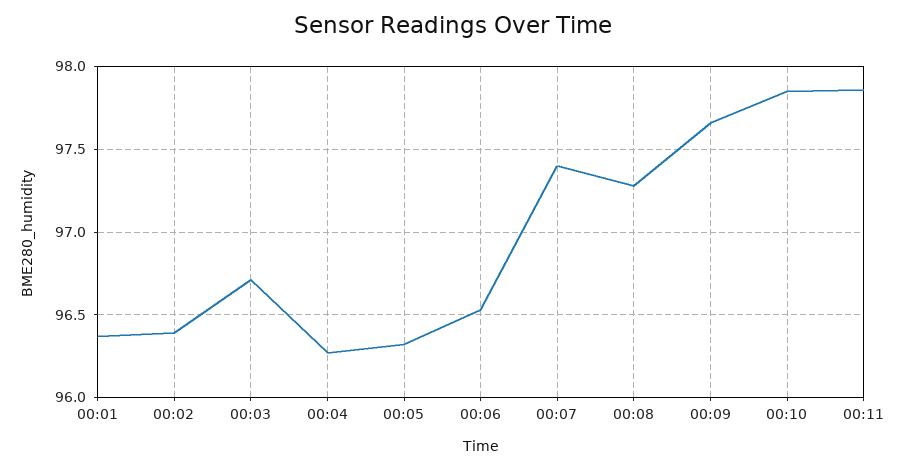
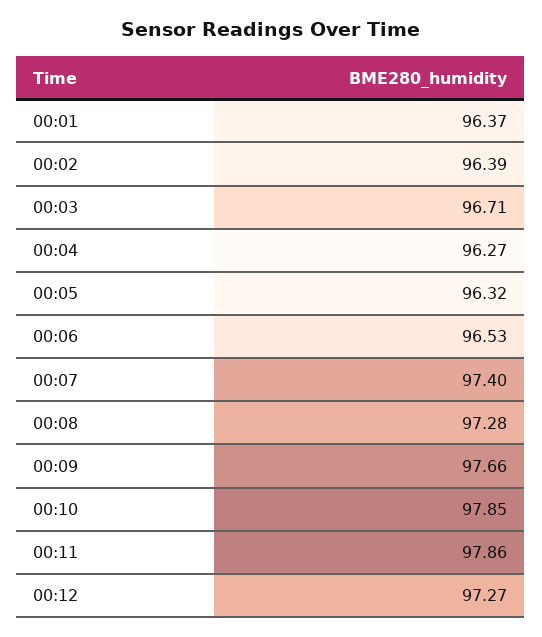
00:12: none -> 97.27

